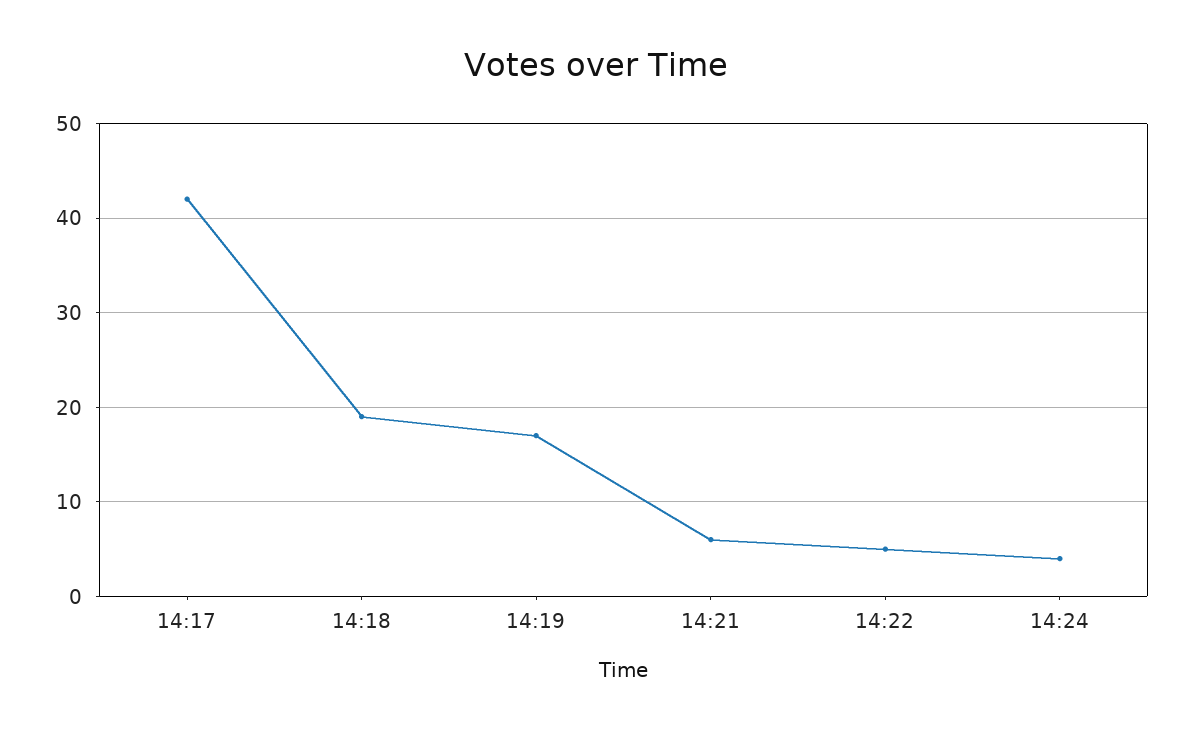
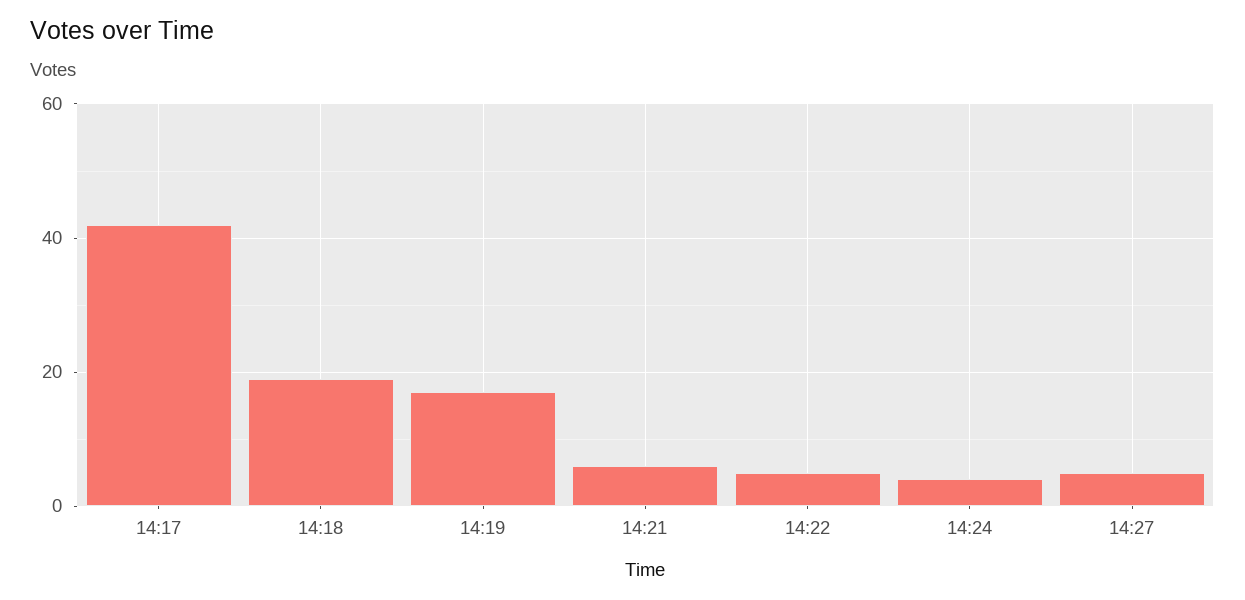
14:27: none -> 5

